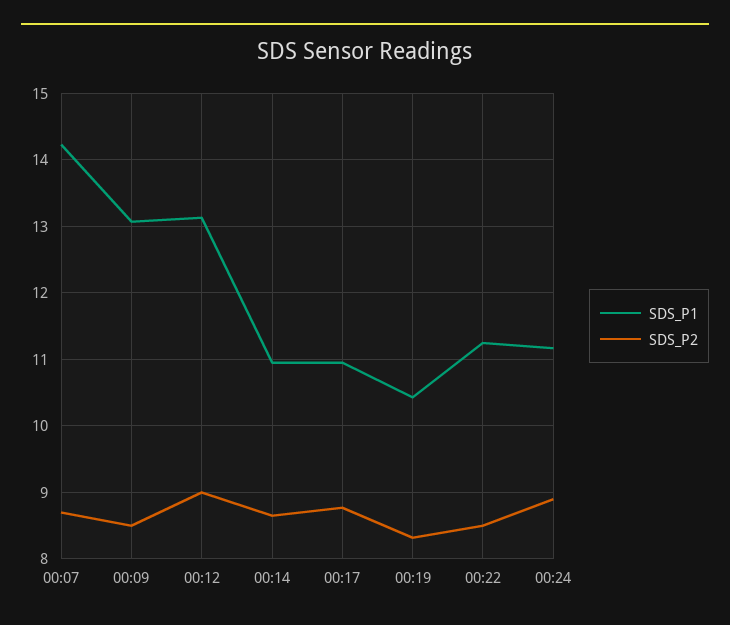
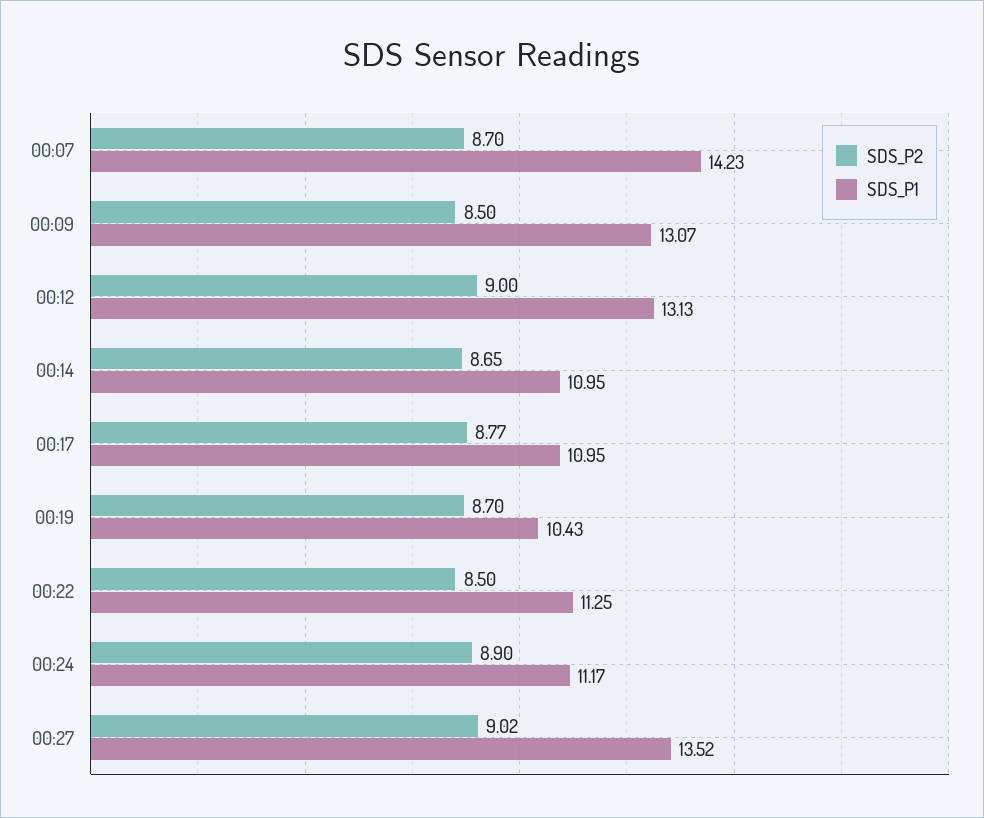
SDS_P2, 00:19: 8.3 -> 8.7
SDS_P2, 00:27: none -> 9.02
SDS_P1, 00:27: none -> 13.52

